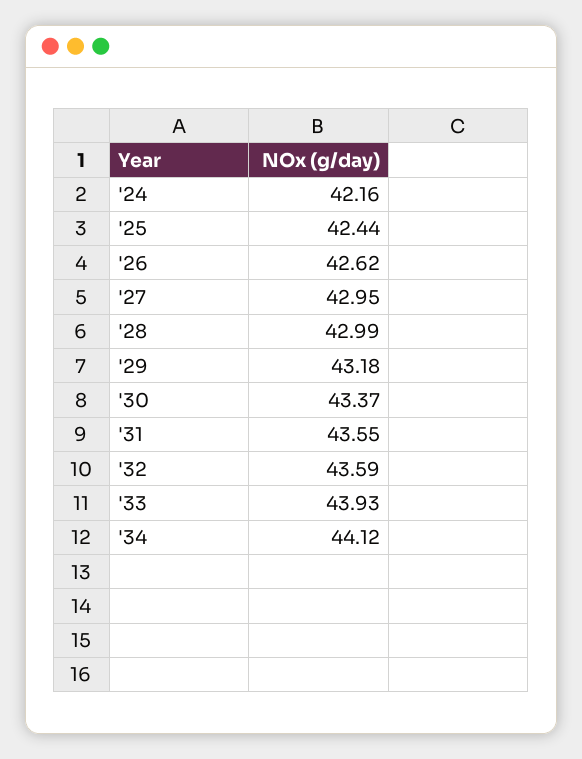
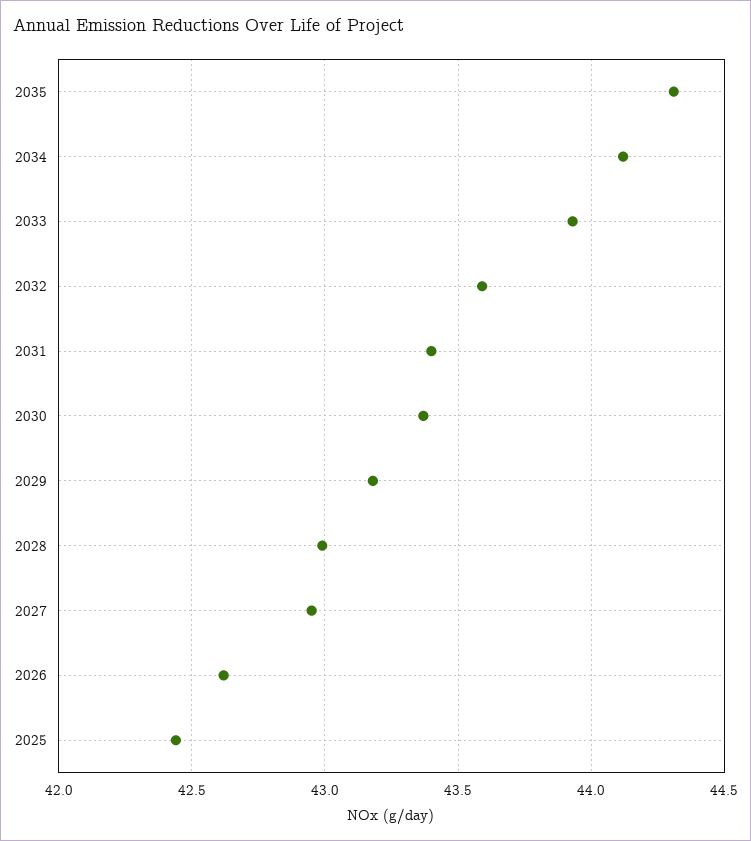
'24: 42.16 -> none
'31: 43.55 -> 43.4
2035: none -> 44.3

